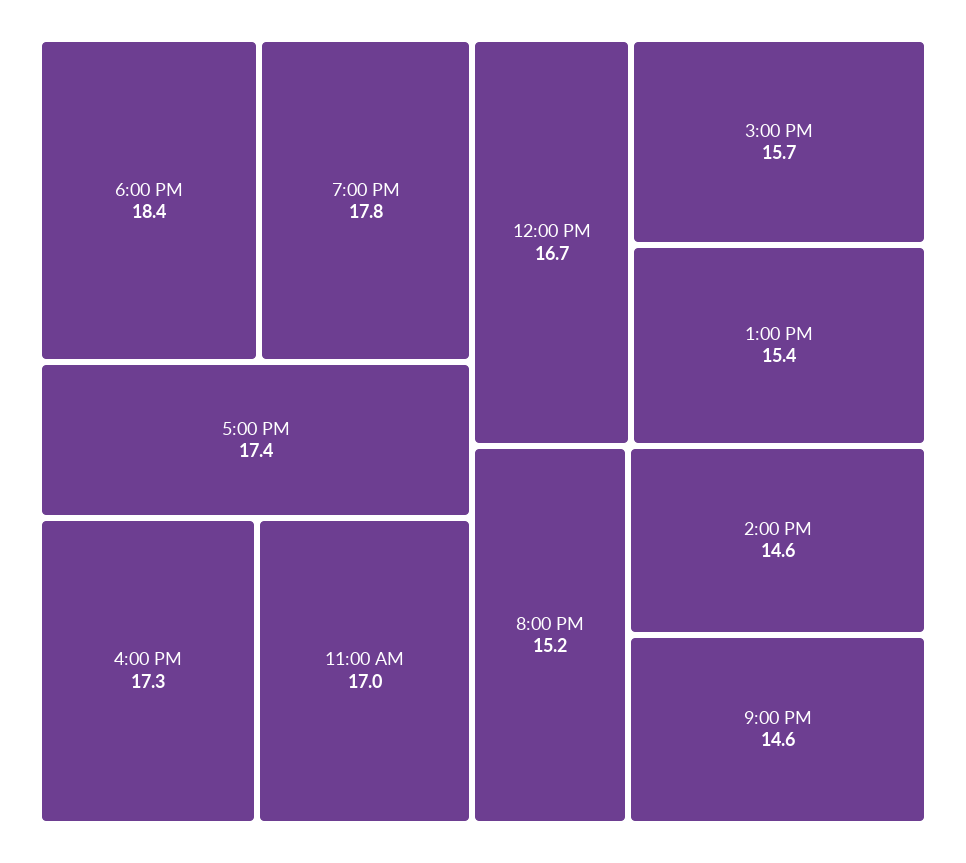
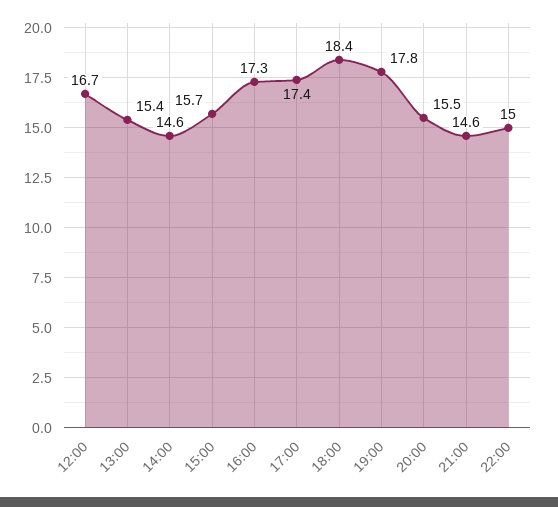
11:00 AM: 17 -> none
8:00 PM: 15.2 -> 15.5
22:00: none -> 15

